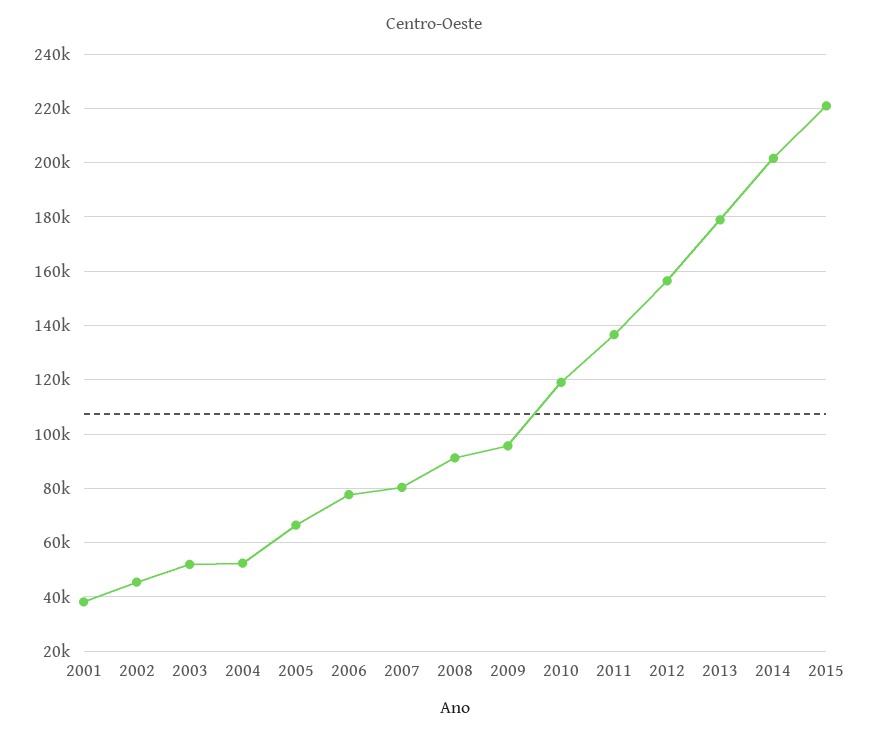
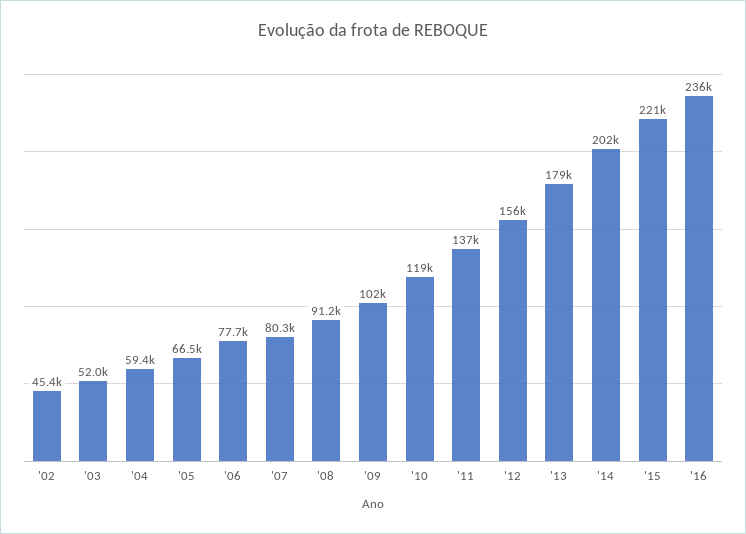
2001: 37500 -> none
2004: 52500 -> 59400
2009: 95000 -> 102000
'16: none -> 236000

